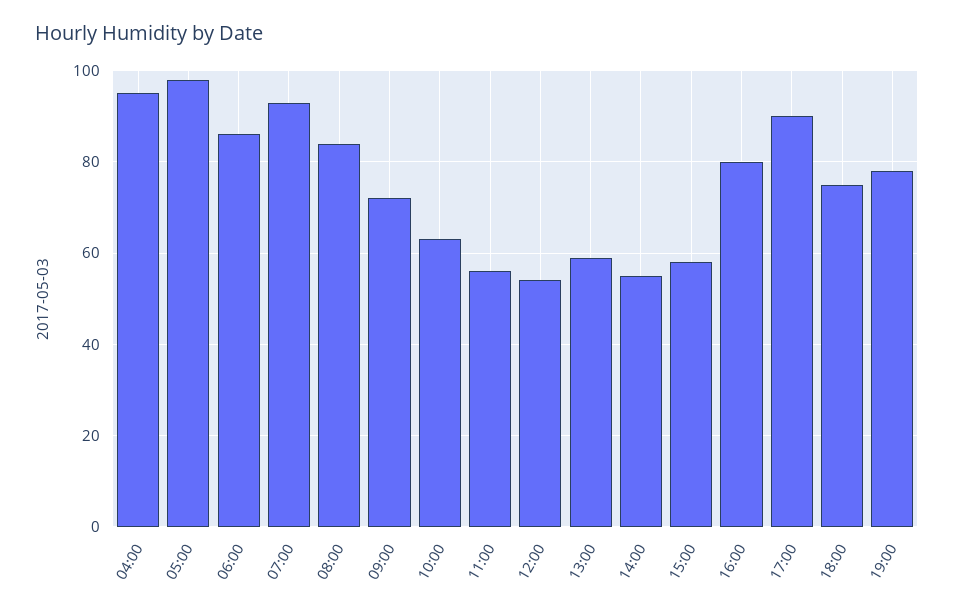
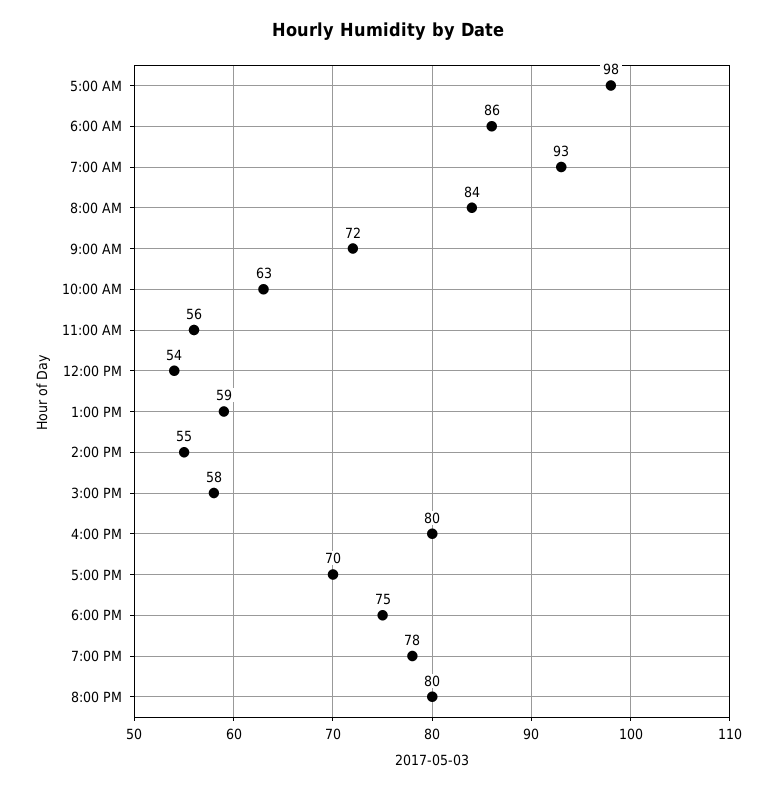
04:00: 95 -> none
17:00: 90 -> 70
8:00 PM: none -> 80

